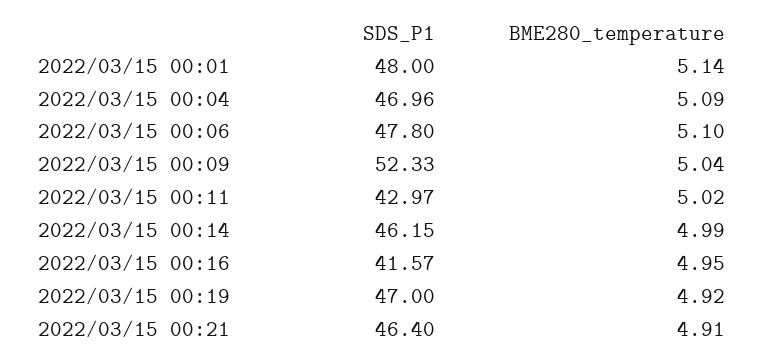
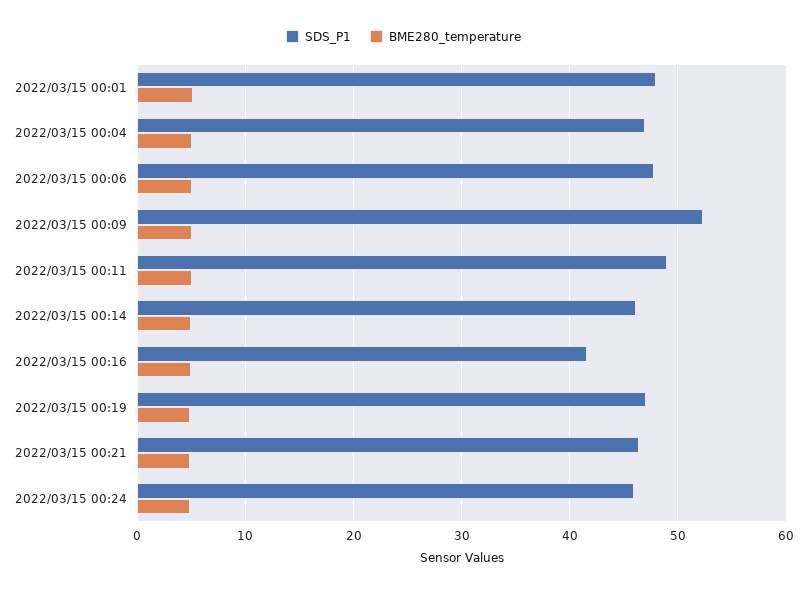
SDS_P1, 2022/03/15 00:11: 42.97 -> 49
SDS_P1, 2022/03/15 00:24: none -> 46
BME280_temperature, 2022/03/15 00:24: none -> 5

